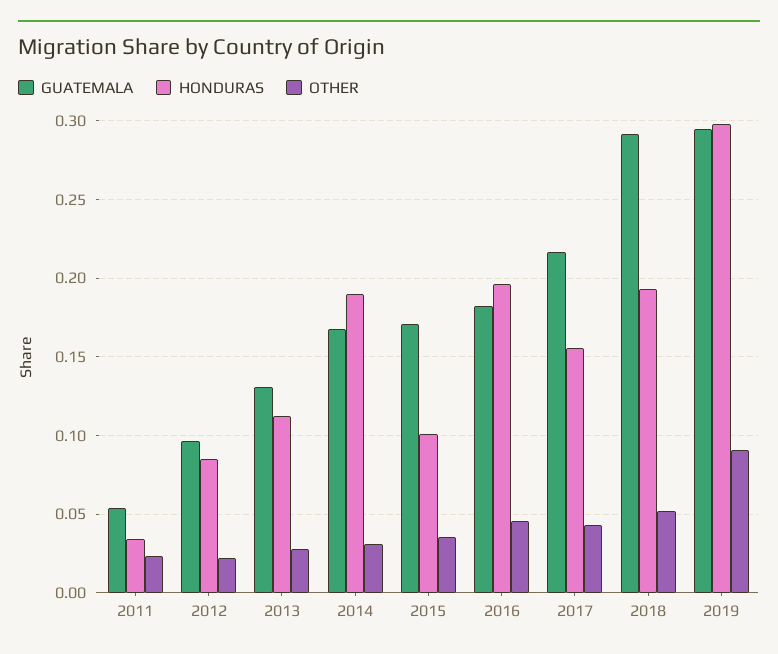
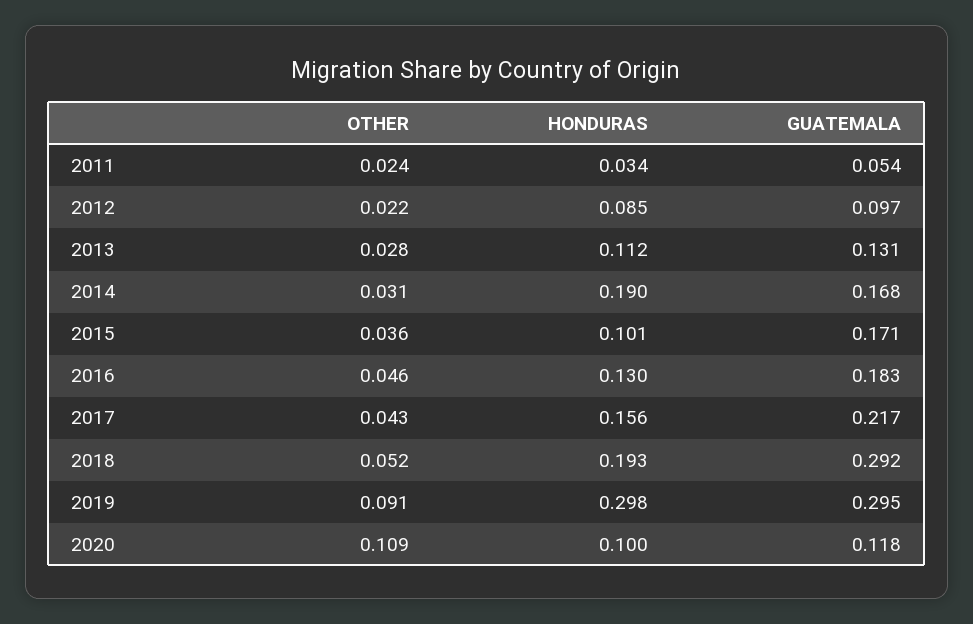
HONDURAS, 2016: 0.195 -> 0.13
OTHER, 2020: none -> 0.109
HONDURAS, 2020: none -> 0.1
GUATEMALA, 2020: none -> 0.118

